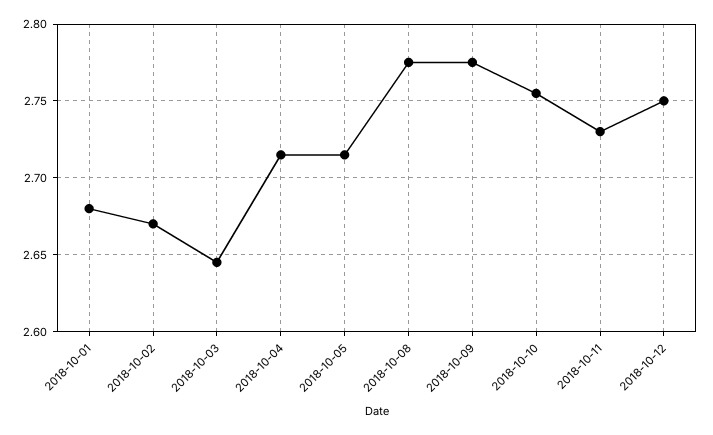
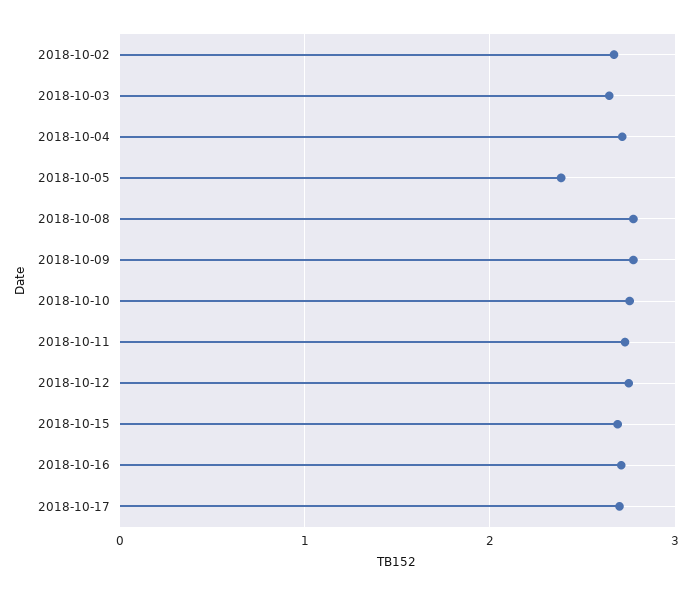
2018-10-01: 2.68 -> none
2018-10-05: 2.715 -> 2.4
2018-10-15: none -> 2.7
2018-10-16: none -> 2.7
2018-10-17: none -> 2.7

